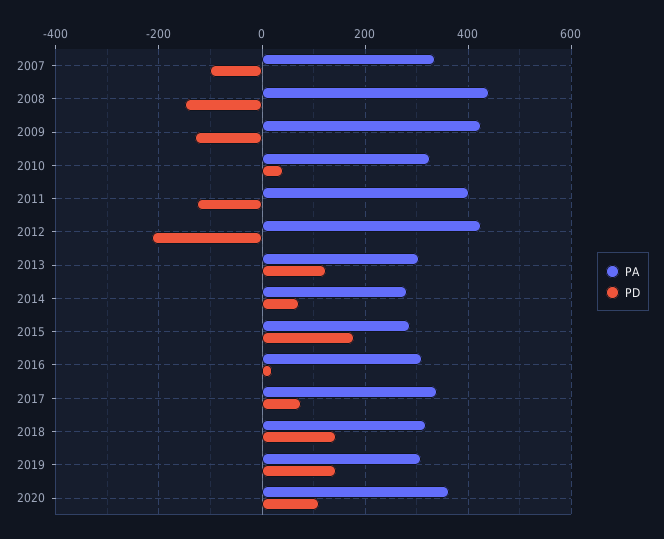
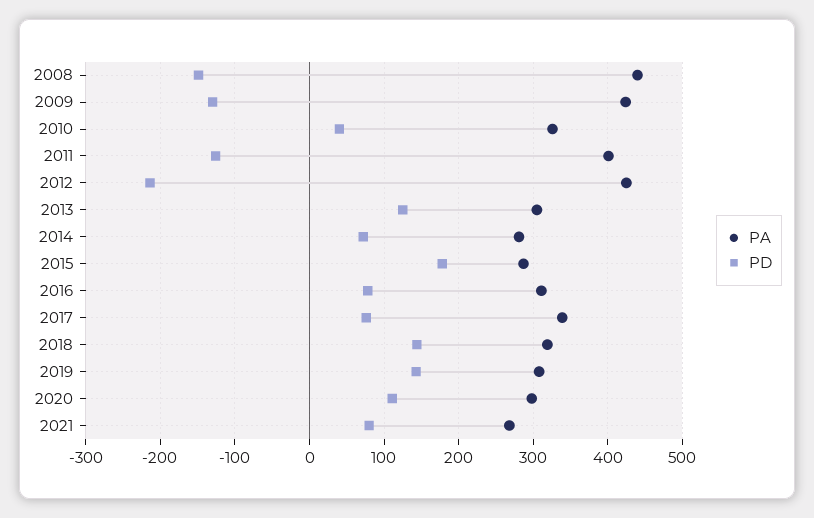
PA, 2007: 340 -> none
PD, 2007: -100 -> none
PD, 2016: 20 -> 80
PA, 2020: 360 -> 300
PA, 2021: none -> 270
PD, 2021: none -> 80

